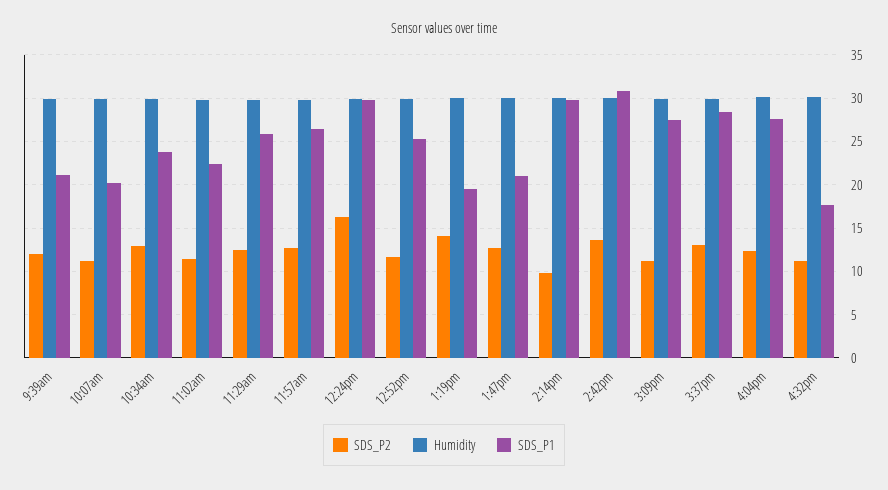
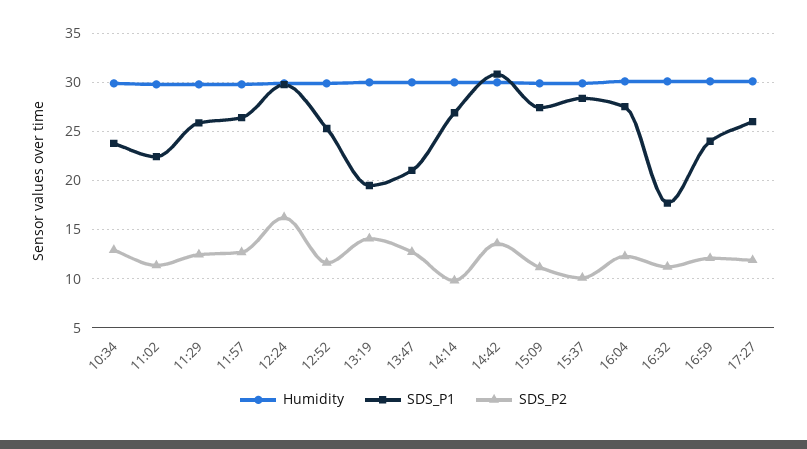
SDS_P2, 9:39am: 12 -> none
Humidity, 9:39am: 30 -> none
SDS_P1, 9:39am: 21 -> none
SDS_P2, 10:07am: 11 -> none
Humidity, 10:07am: 30 -> none
SDS_P1, 10:07am: 20 -> none
SDS_P1, 2:14pm: 30 -> 27
SDS_P2, 3:37pm: 13 -> 10
Humidity, 16:59: none -> 30
SDS_P1, 16:59: none -> 24
SDS_P2, 16:59: none -> 12
Humidity, 17:27: none -> 30
SDS_P1, 17:27: none -> 26
SDS_P2, 17:27: none -> 12

